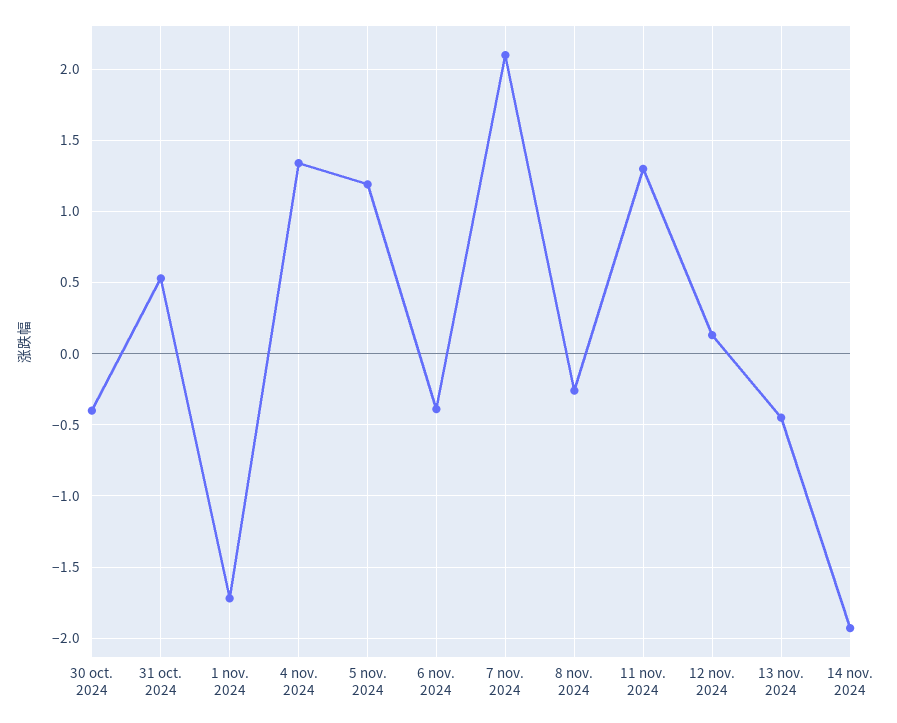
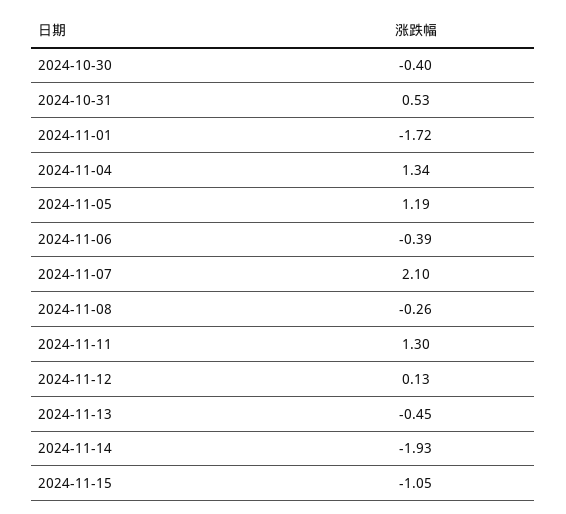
2024-11-15: none -> -1.05

